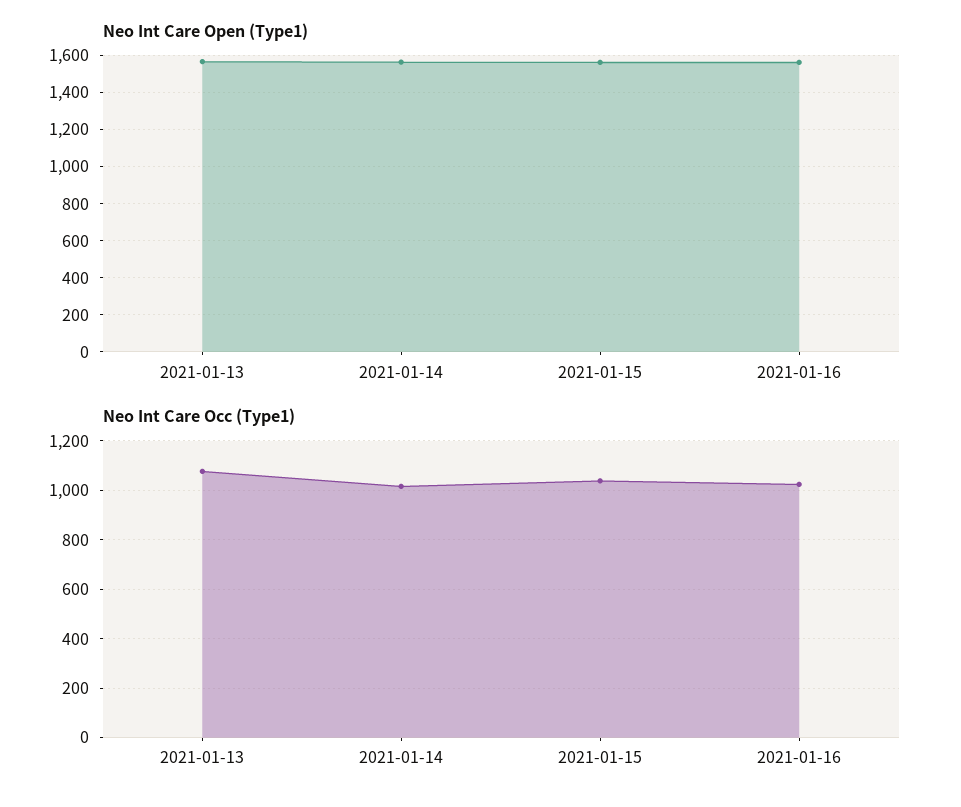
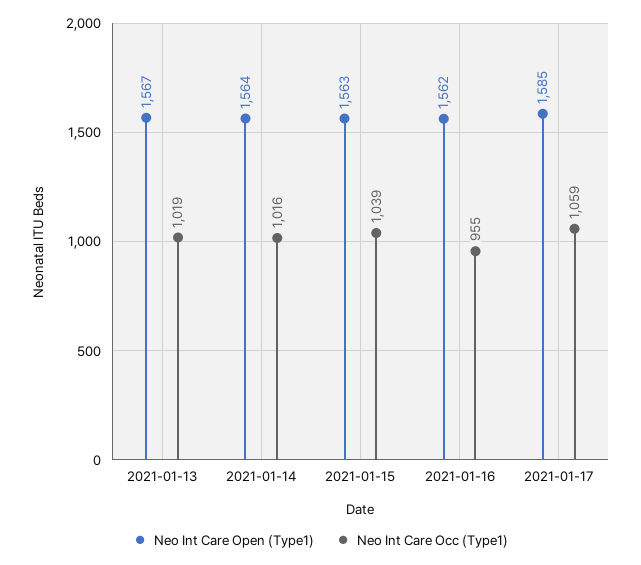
Neo Int Care Occ (Type1), 2021-01-13: 1075 -> 1019
Neo Int Care Occ (Type1), 2021-01-16: 1025 -> 955
Neo Int Care Open (Type1), 2021-01-17: none -> 1585
Neo Int Care Occ (Type1), 2021-01-17: none -> 1059

